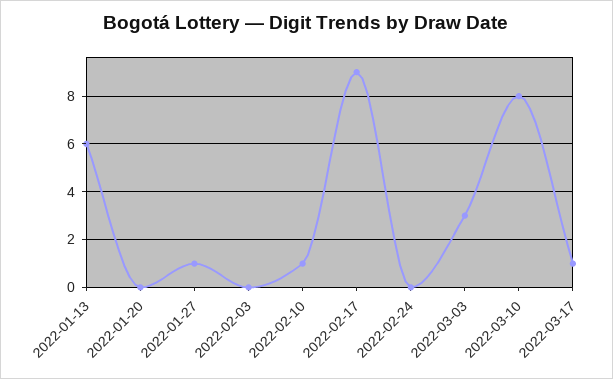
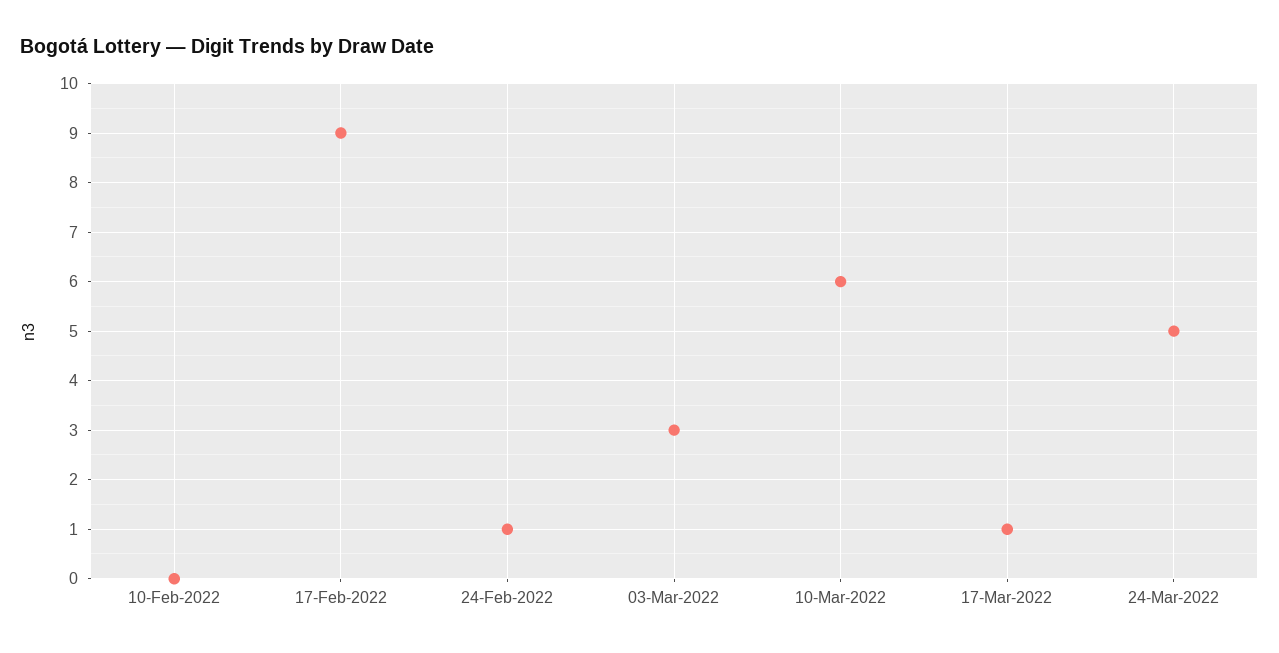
2022-01-13: 6 -> none
2022-01-20: 0 -> none
2022-01-27: 1 -> none
2022-02-03: 0 -> none
2022-02-10: 1 -> 0
2022-02-24: 0 -> 1
2022-03-10: 8 -> 6
24-Mar-2022: none -> 5

